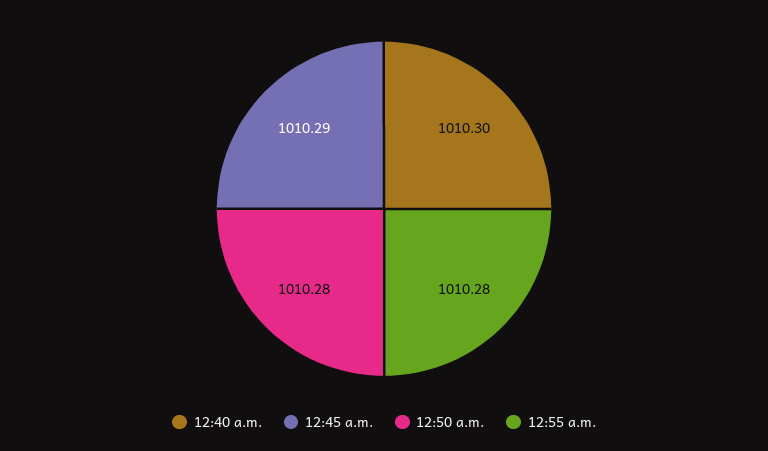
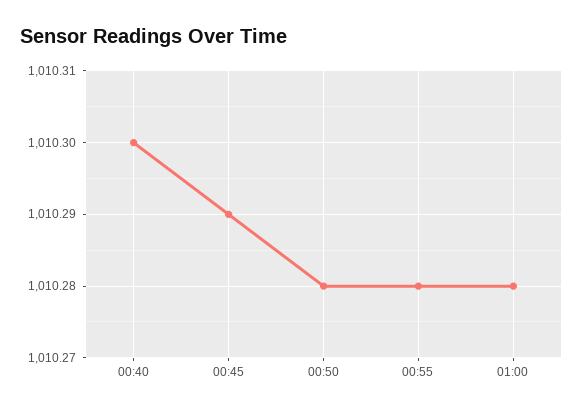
01:00: none -> 1010.28

